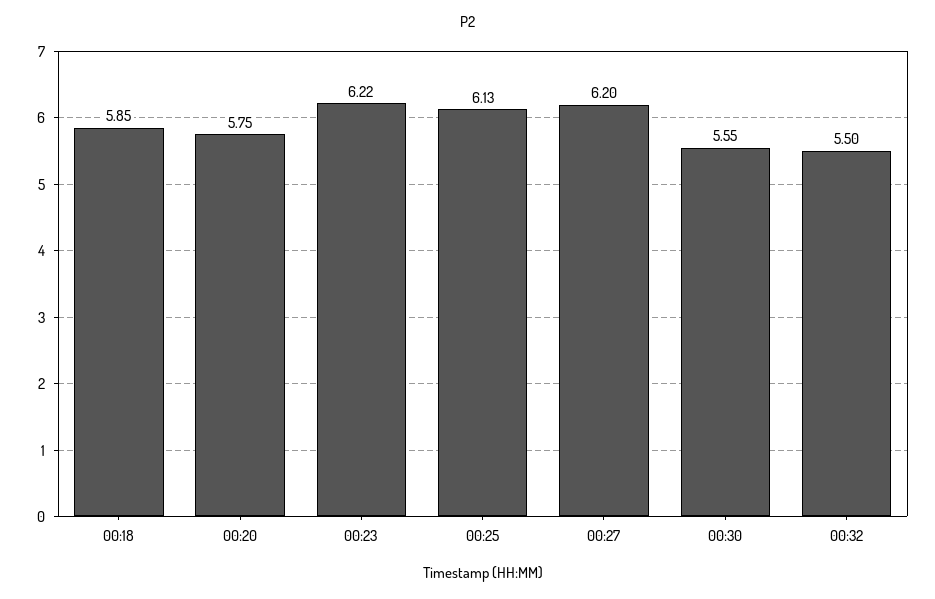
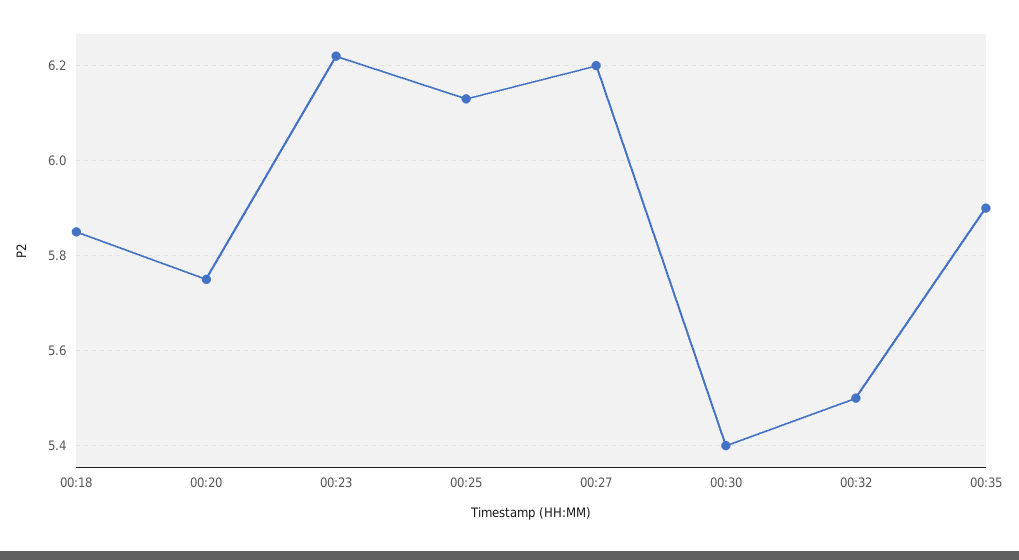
00:30: 5.55 -> 5.4
00:35: none -> 5.9

